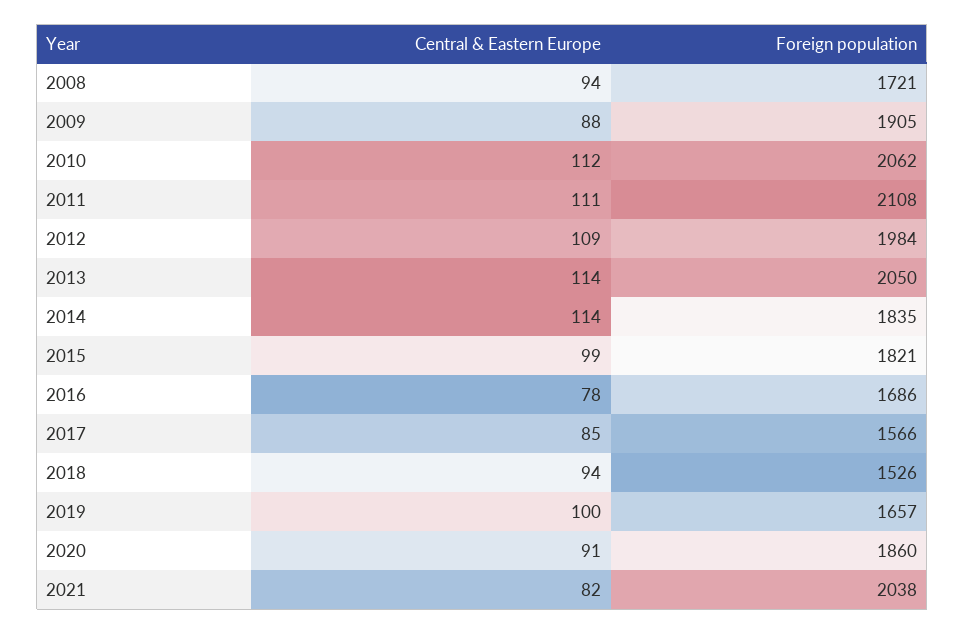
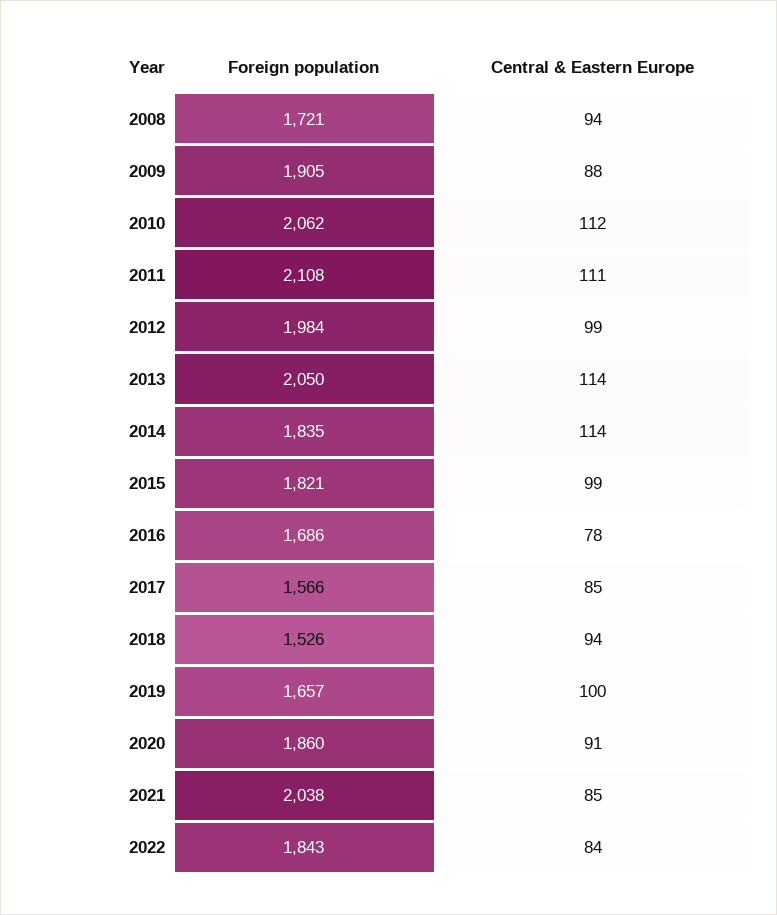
Central & Eastern Europe, 2012: 109 -> 99
Central & Eastern Europe, 2021: 82 -> 85
Foreign population, 2022: none -> 1843
Central & Eastern Europe, 2022: none -> 84

